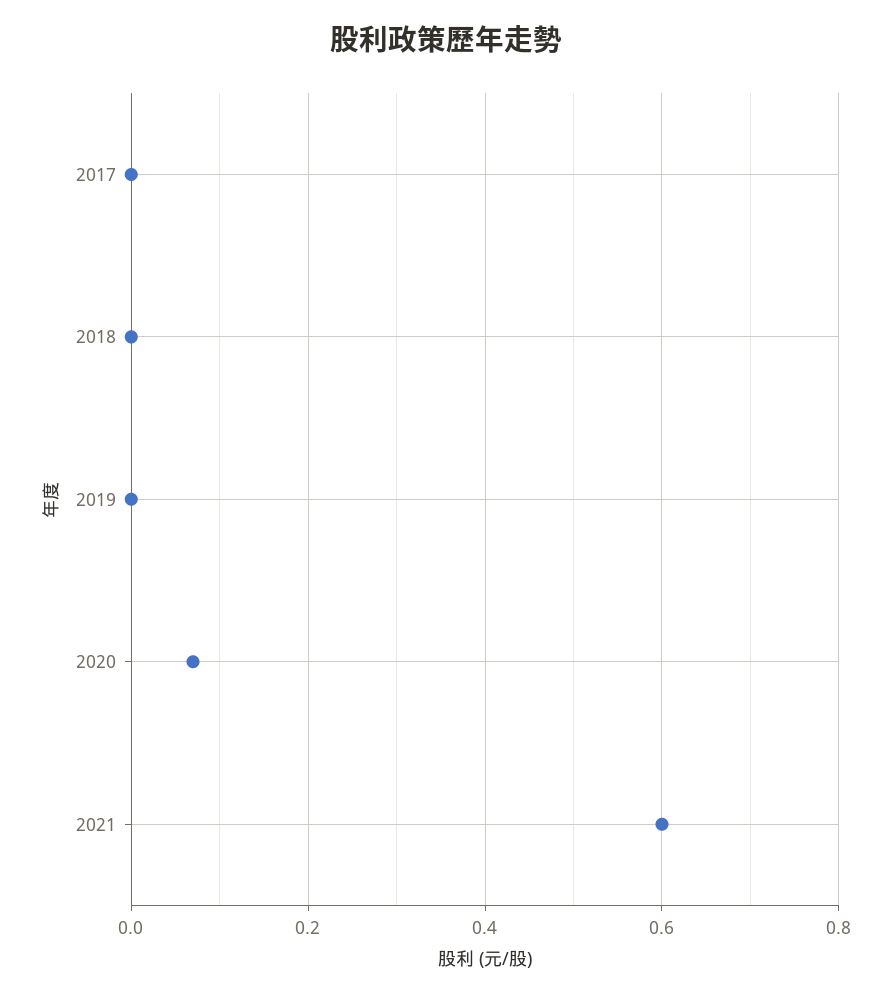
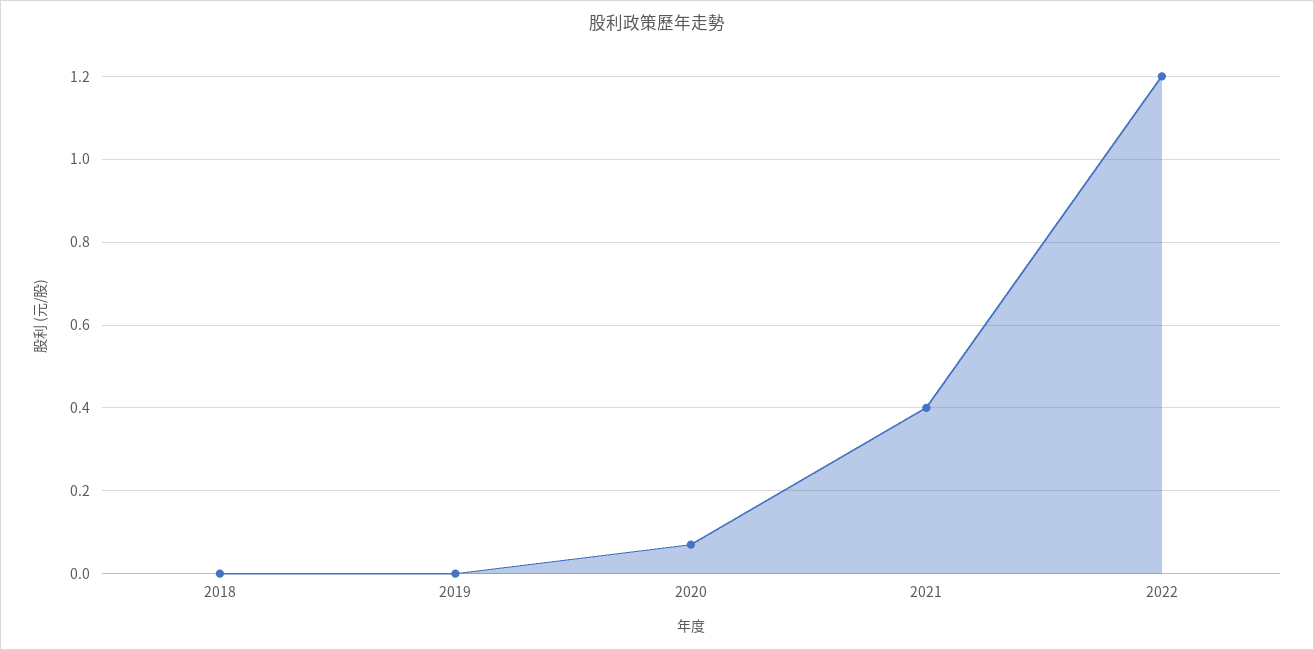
2017: 0 -> none
2021: 0.6 -> 0.4
2022: none -> 1.2

